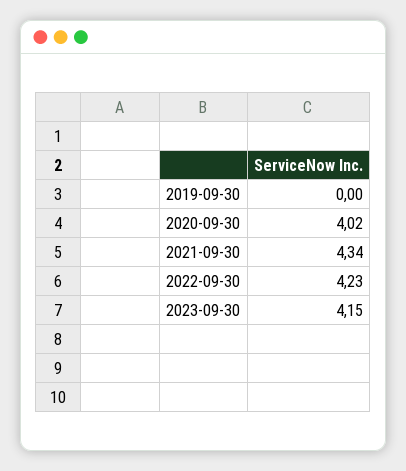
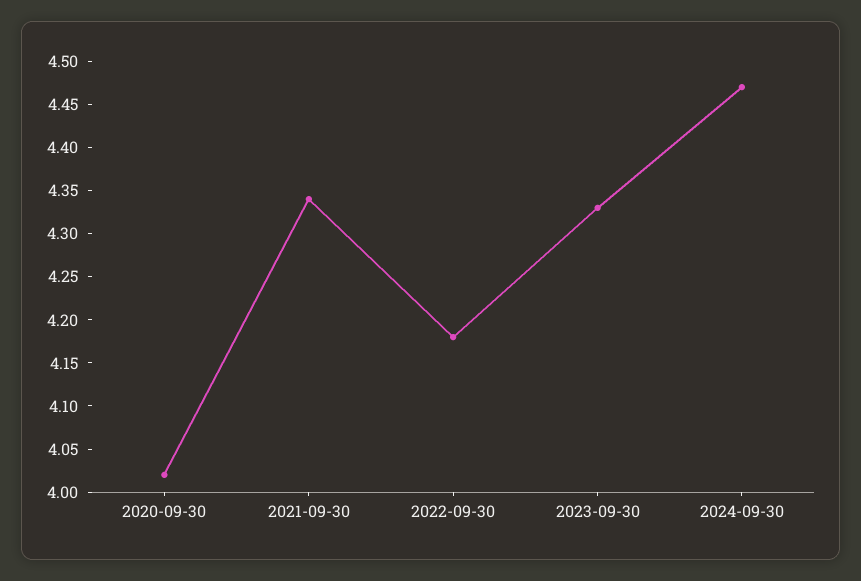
2019-09-30: 0 -> none
2022-09-30: 4.23 -> 4.18
2023-09-30: 4.15 -> 4.33
2024-09-30: none -> 4.47

